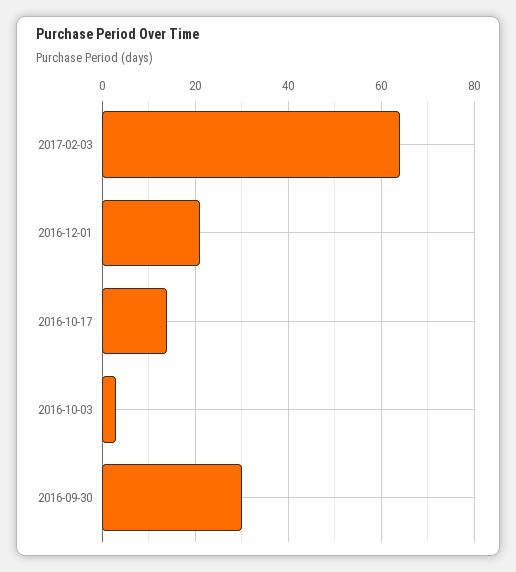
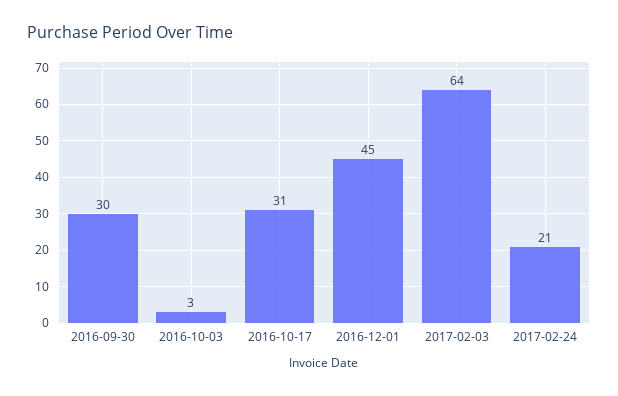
2016-12-01: 20 -> 45
2016-10-17: 15 -> 31
2017-02-24: none -> 21

